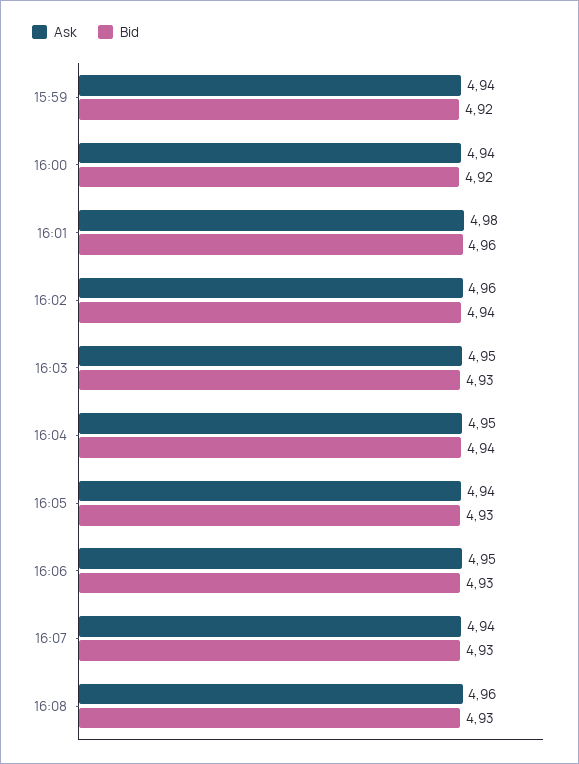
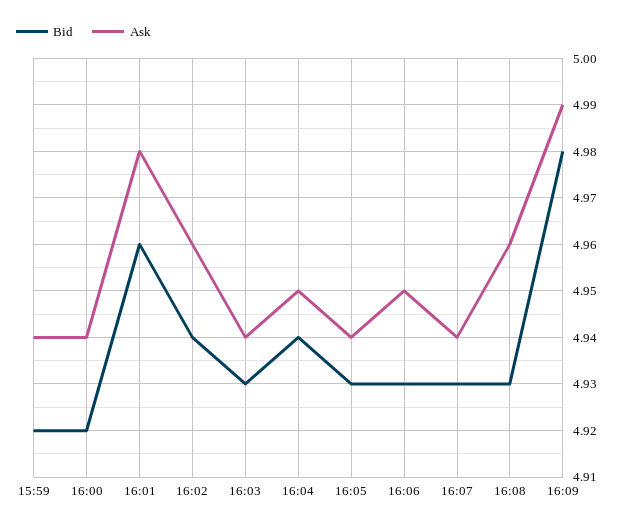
Ask, 16:03: 4.95 -> 4.94
Bid, 16:09: none -> 4.98
Ask, 16:09: none -> 4.99

